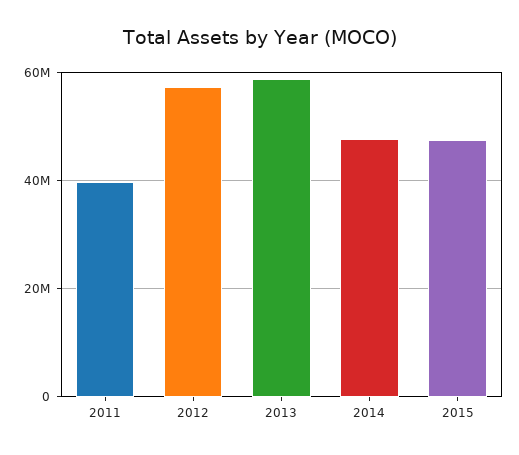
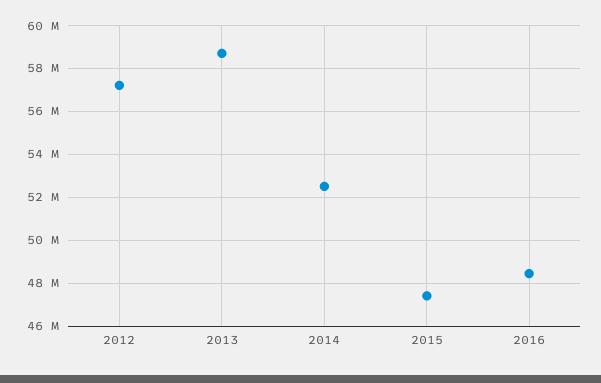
2011: 40000000 -> none
2014: 48000000 -> 52500000
2016: none -> 48500000

